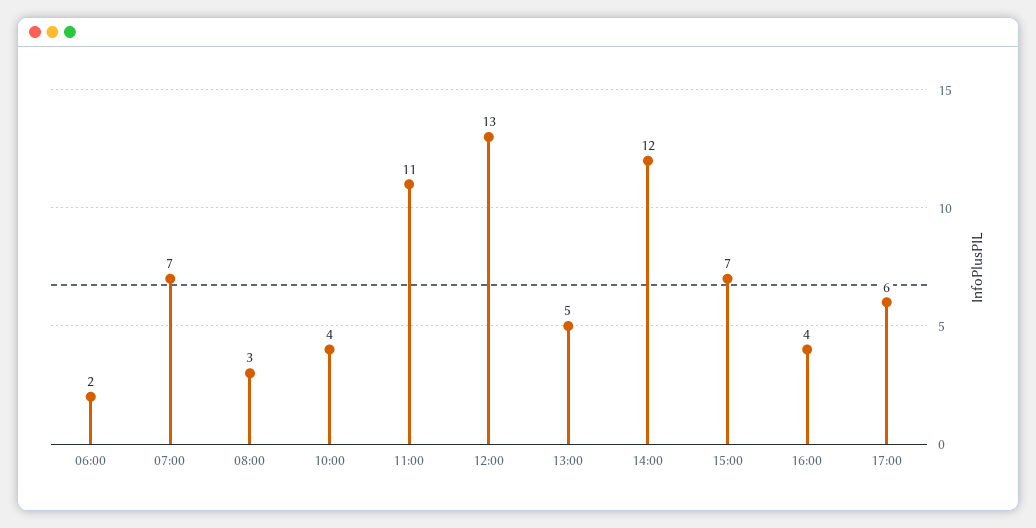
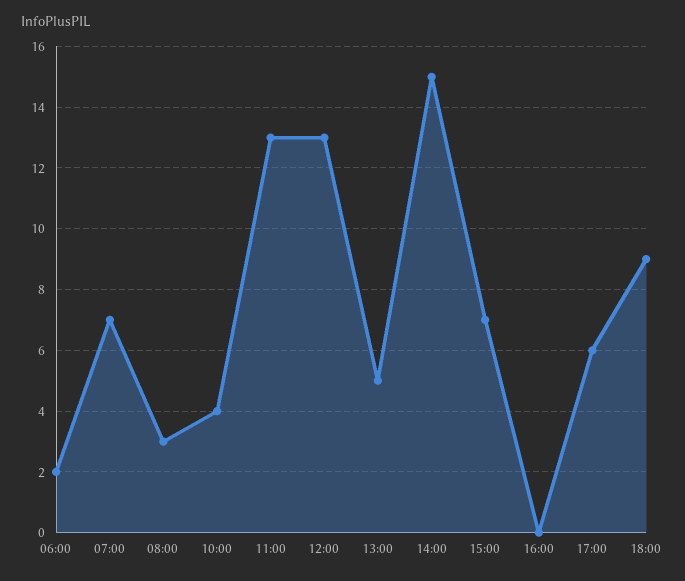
11:00: 11 -> 13
14:00: 12 -> 15
16:00: 4 -> 0
18:00: none -> 9

